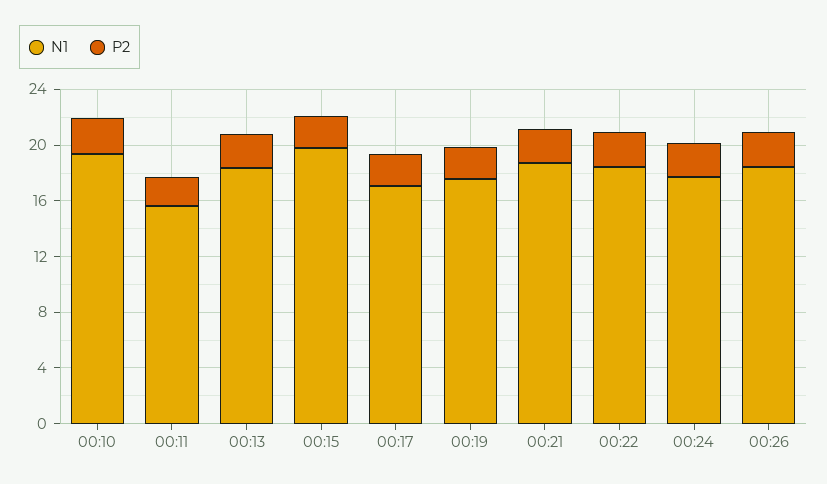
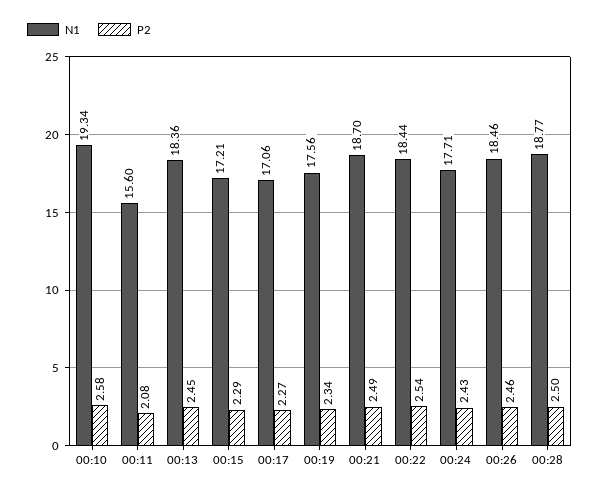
N1, 00:15: 20 -> 17.21
N1, 00:28: none -> 18.77
P2, 00:28: none -> 2.5

